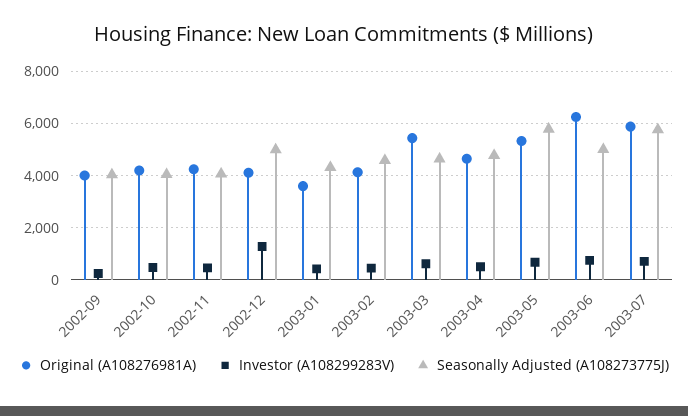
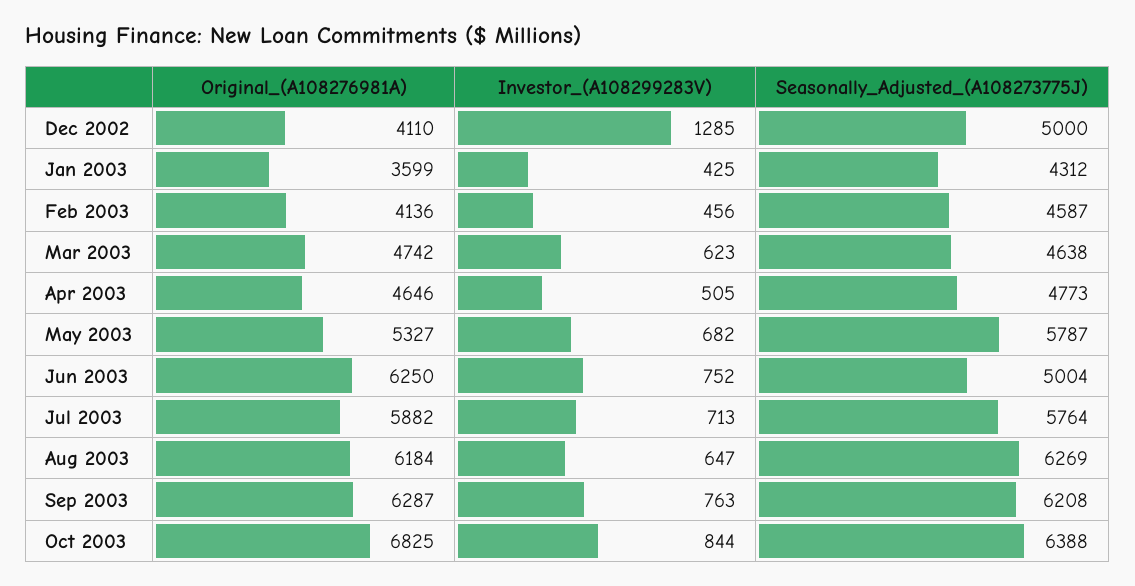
Original (A108276981A), 2002-09: 4000 -> none
Investor (A108299283V), 2002-09: 250 -> none
Seasonally Adjusted (A108273775J), 2002-09: 4000 -> none
Original (A108276981A), 2002-10: 4250 -> none
Investor (A108299283V), 2002-10: 500 -> none
Seasonally Adjusted (A108273775J), 2002-10: 4000 -> none
Original (A108276981A), 2002-11: 4250 -> none
Investor (A108299283V), 2002-11: 500 -> none
Seasonally Adjusted (A108273775J), 2002-11: 4000 -> none
Original (A108276981A), 2003-03: 5500 -> 4742
Original (A108276981A), Aug 2003: none -> 6184
Investor (A108299283V), Aug 2003: none -> 647
Seasonally Adjusted (A108273775J), Aug 2003: none -> 6269
Original (A108276981A), Sep 2003: none -> 6287
Investor (A108299283V), Sep 2003: none -> 763
Seasonally Adjusted (A108273775J), Sep 2003: none -> 6208
Original (A108276981A), Oct 2003: none -> 6825
Investor (A108299283V), Oct 2003: none -> 844
Seasonally Adjusted (A108273775J), Oct 2003: none -> 6388

